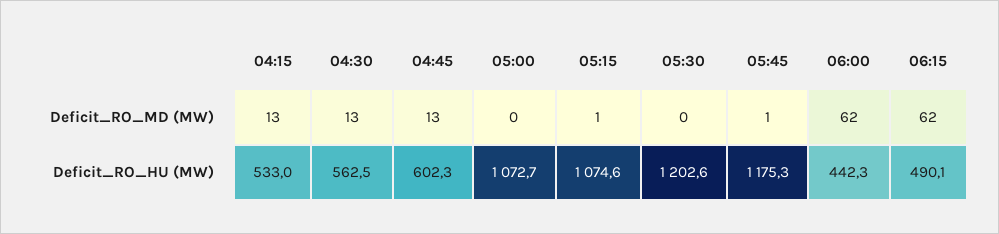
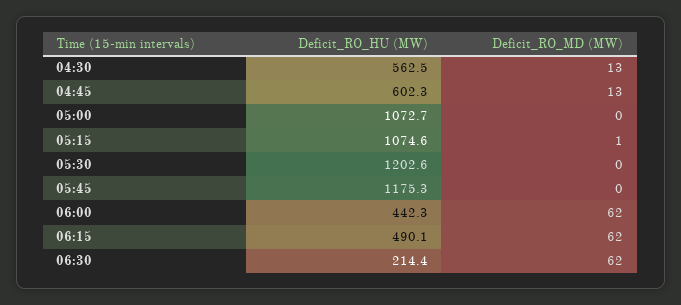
04:15, Deficit_RO_MD (MW): 13 -> none
05:45, Deficit_RO_MD (MW): 1 -> 0
04:15, Deficit_RO_HU (MW): 533 -> none
06:30, Deficit_RO_HU (MW): none -> 214.4
06:30, Deficit_RO_MD (MW): none -> 62

